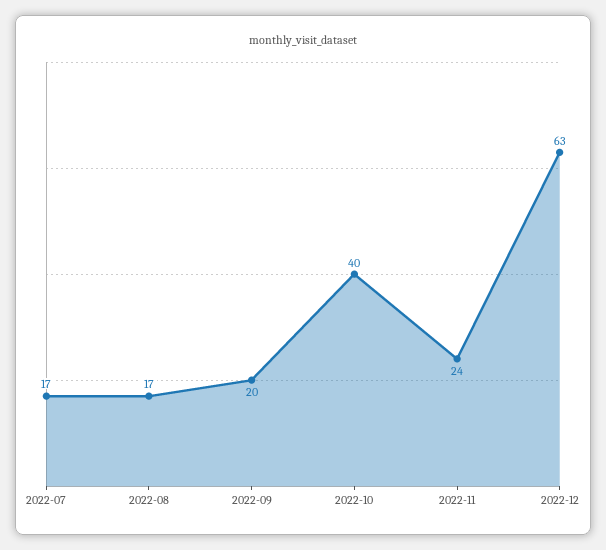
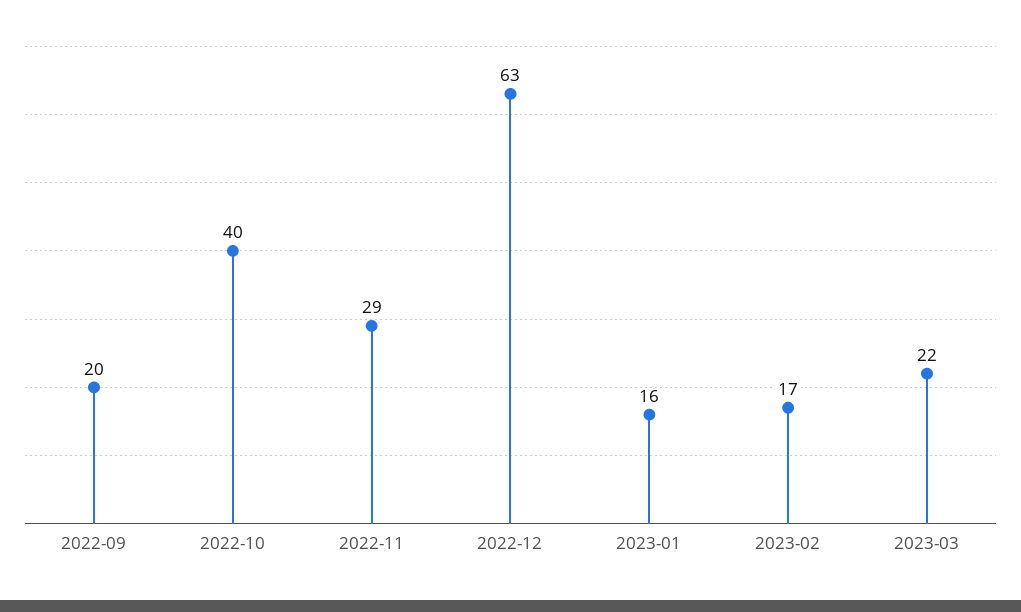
2022-07: 17 -> none
2022-08: 17 -> none
2022-11: 24 -> 29
2023-01: none -> 16
2023-02: none -> 17
2023-03: none -> 22

